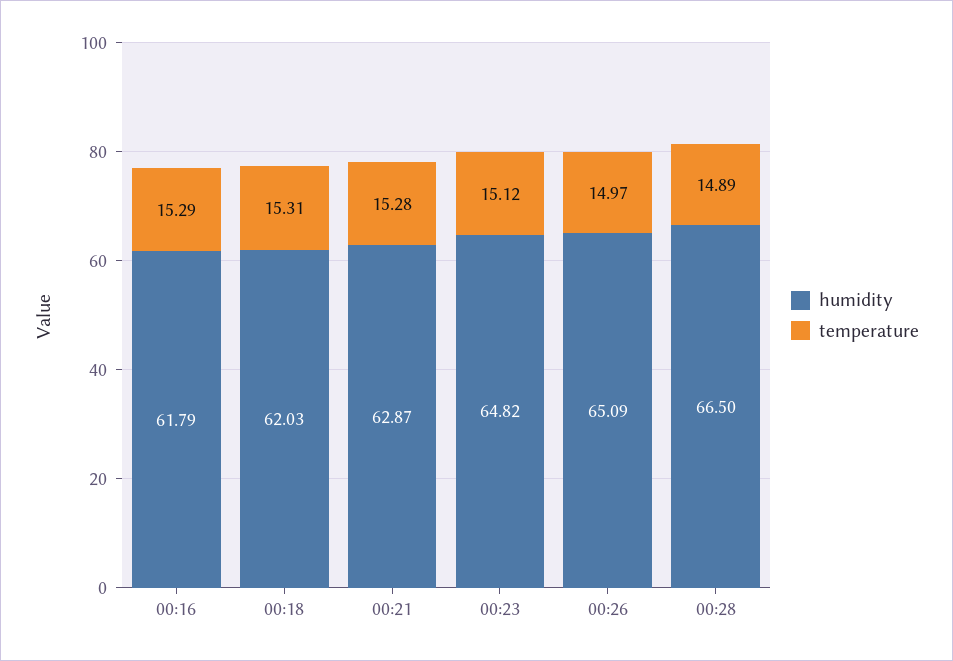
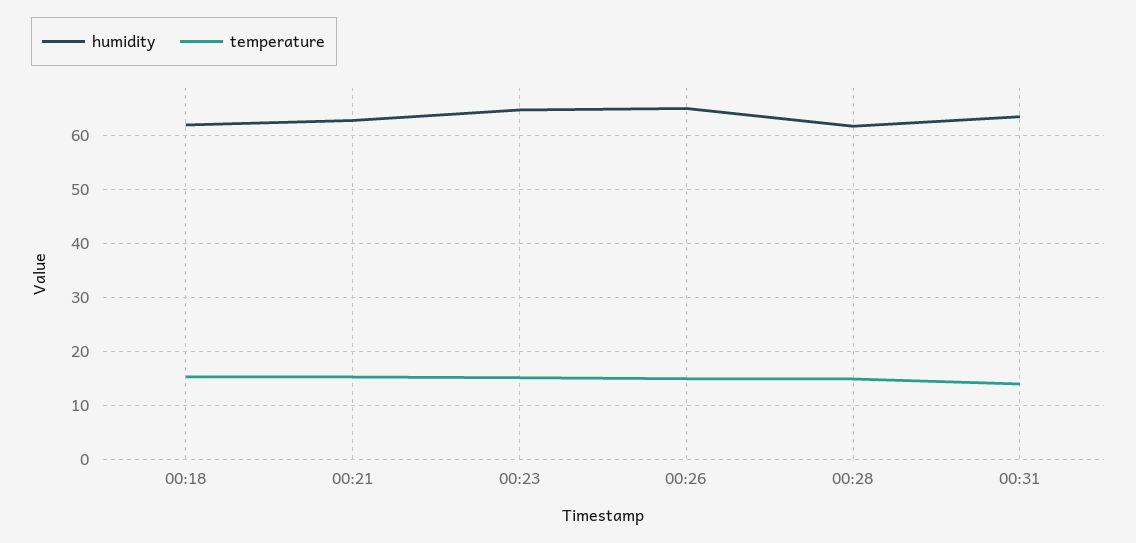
humidity, 00:16: 61.79 -> none
temperature, 00:16: 15.29 -> none
humidity, 00:28: 66.5 -> 62
humidity, 00:31: none -> 64
temperature, 00:31: none -> 14

